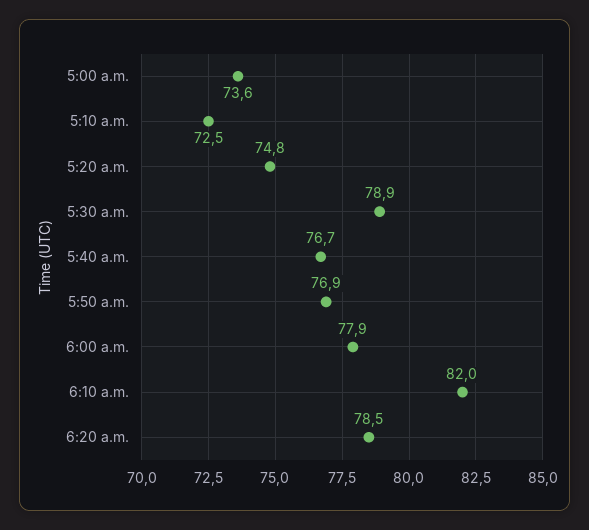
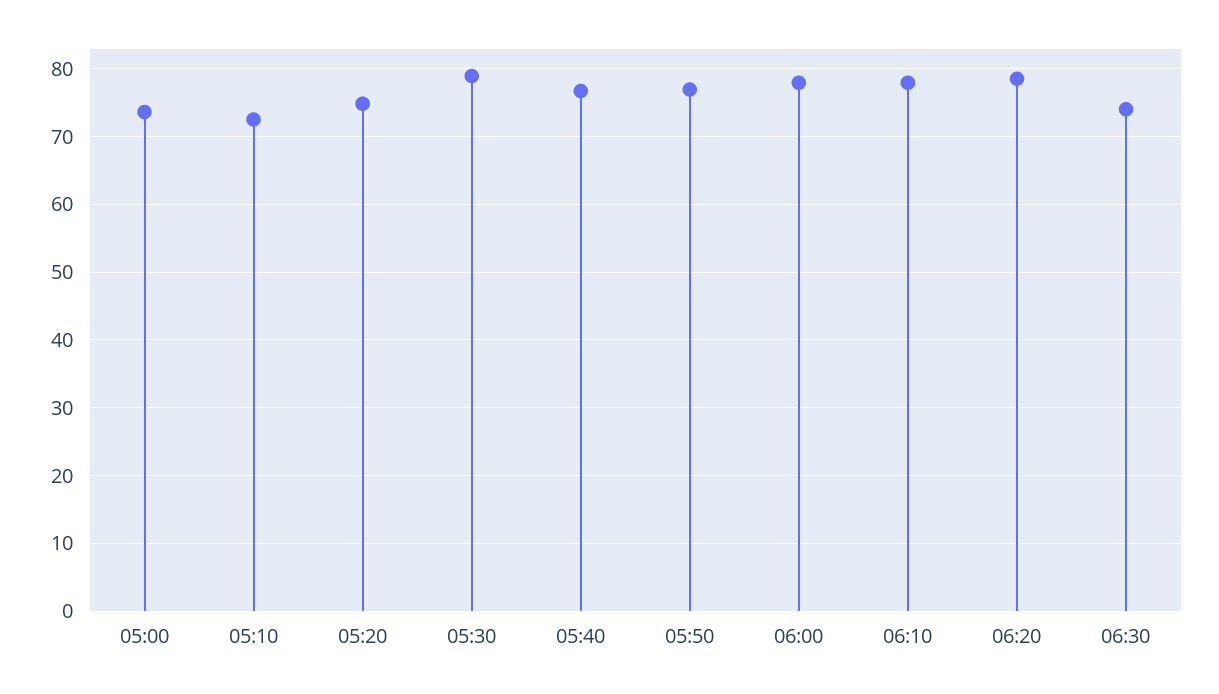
6:10 a.m.: 82 -> 78
06:30: none -> 74

